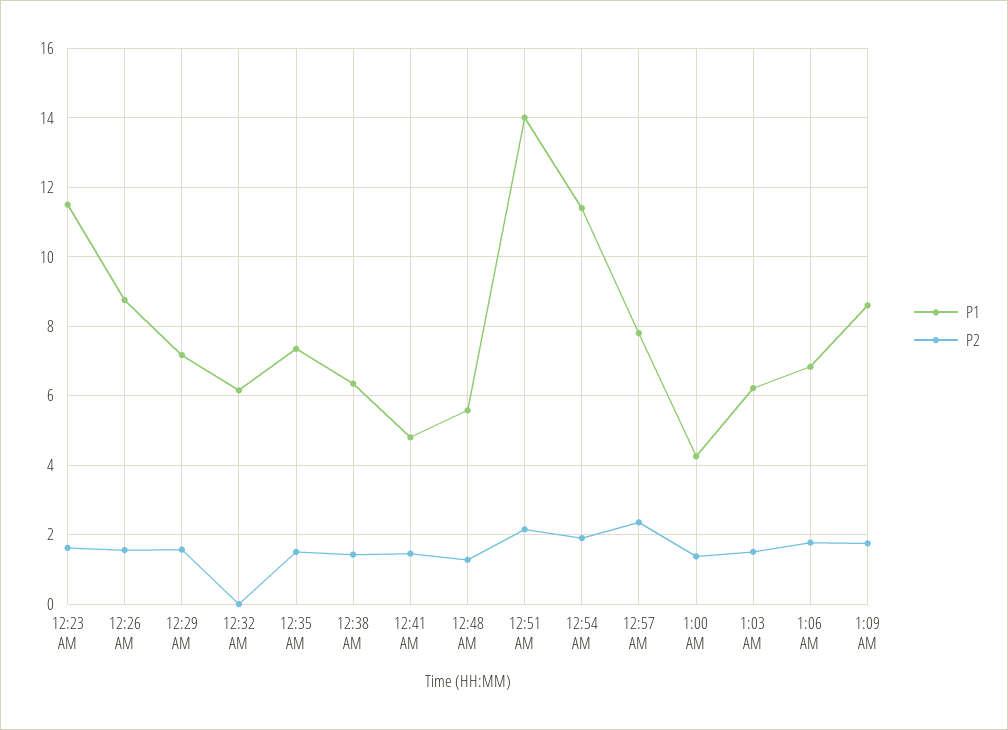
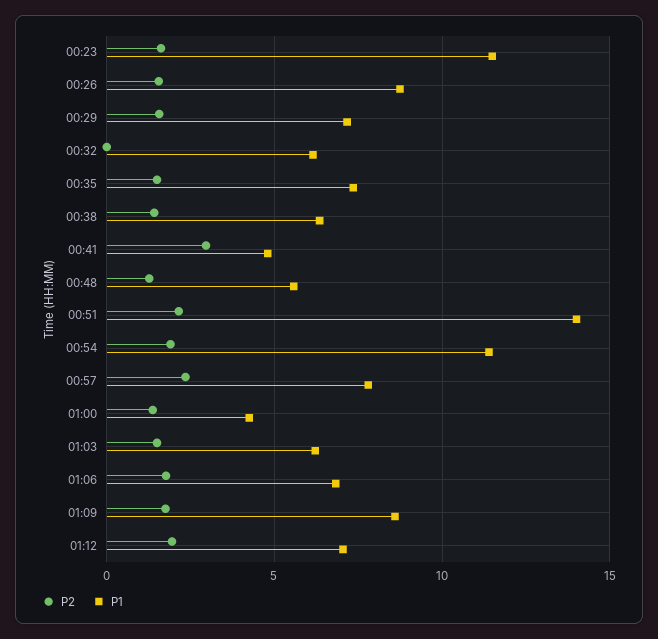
P2, 12:41 AM: 1.4 -> 3
P2, 01:12: none -> 2
P1, 01:12: none -> 7

